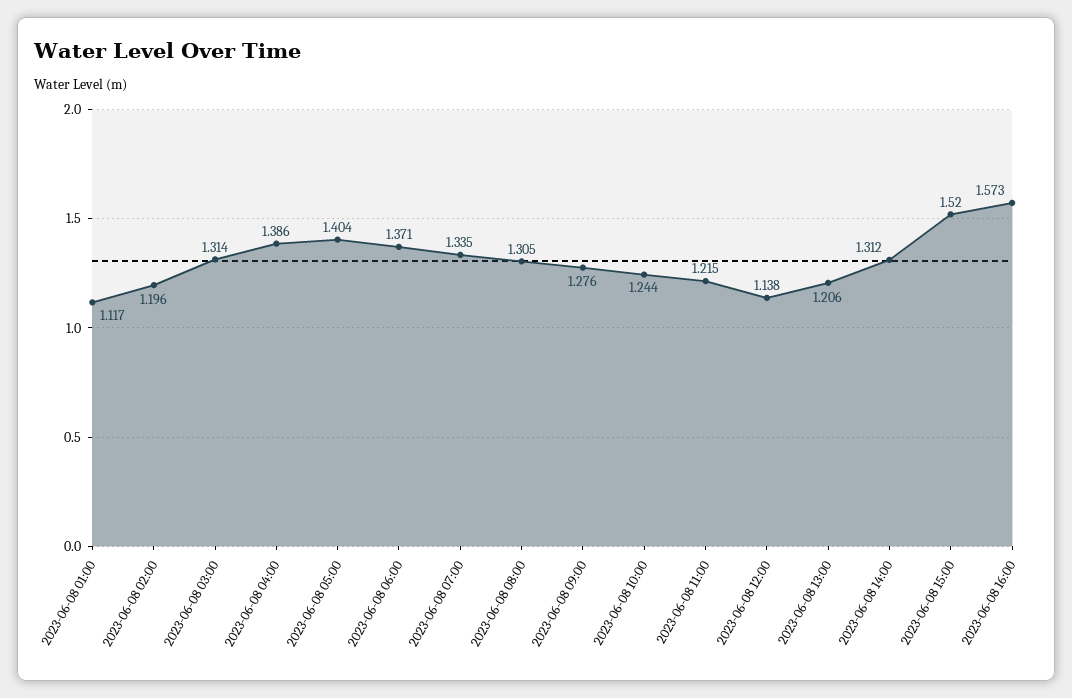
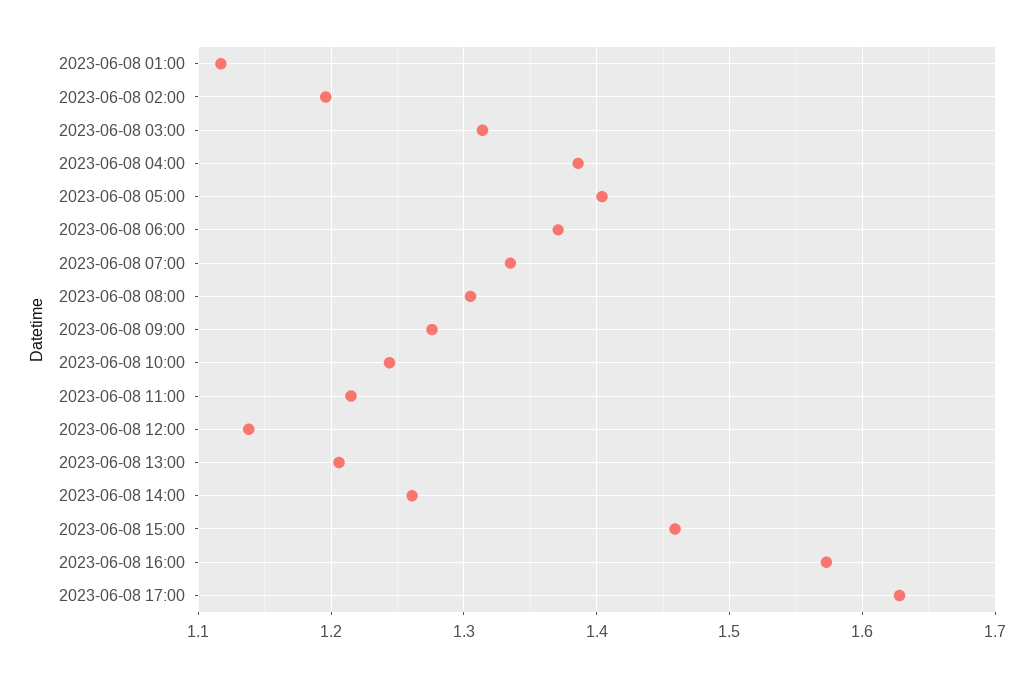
2023-06-08 14:00: 1.312 -> 1.26
2023-06-08 15:00: 1.52 -> 1.46
2023-06-08 17:00: none -> 1.63

